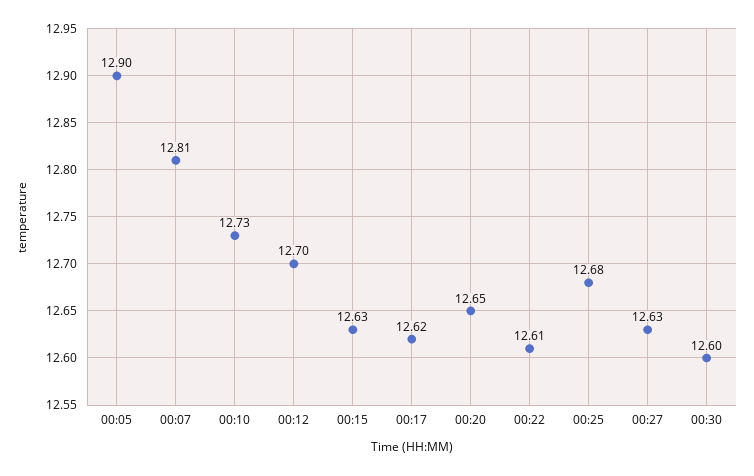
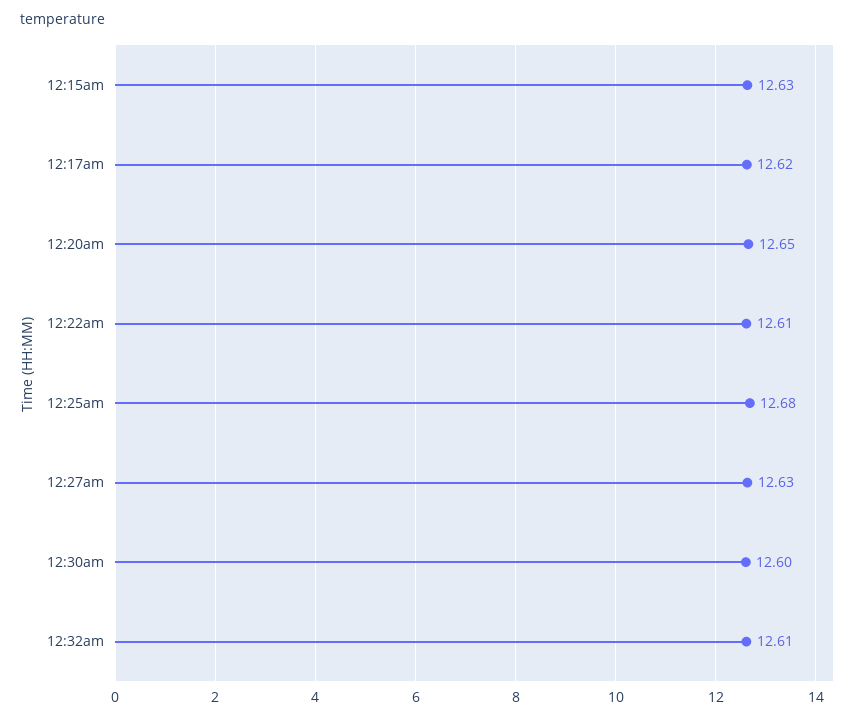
00:05: 12.9 -> none
00:07: 12.81 -> none
00:10: 12.73 -> none
00:12: 12.7 -> none
12:32am: none -> 12.61

